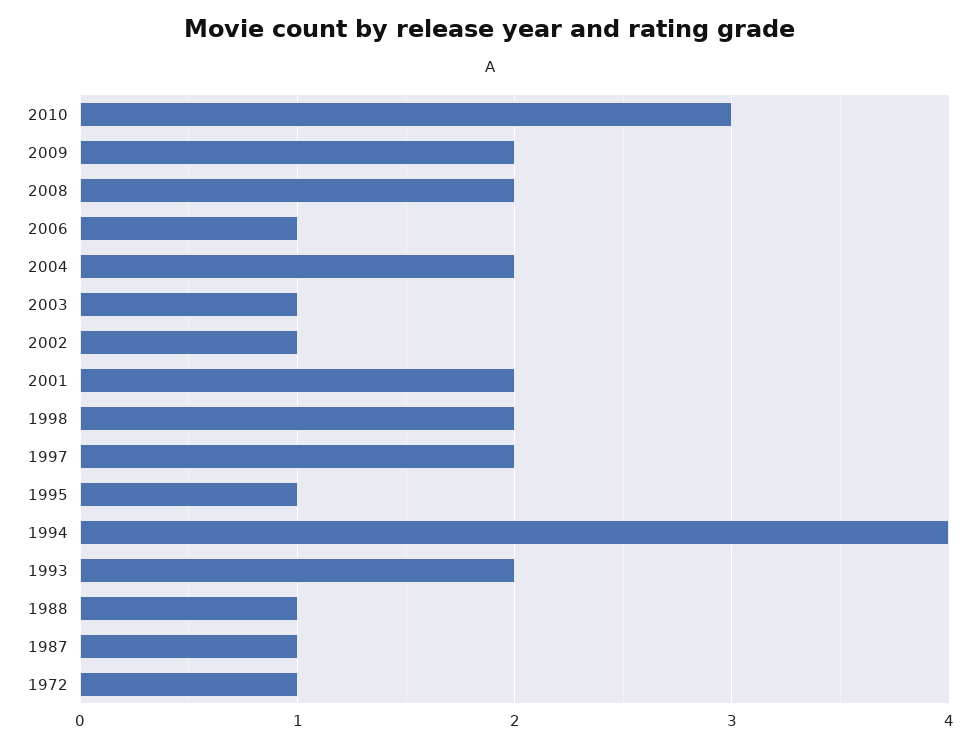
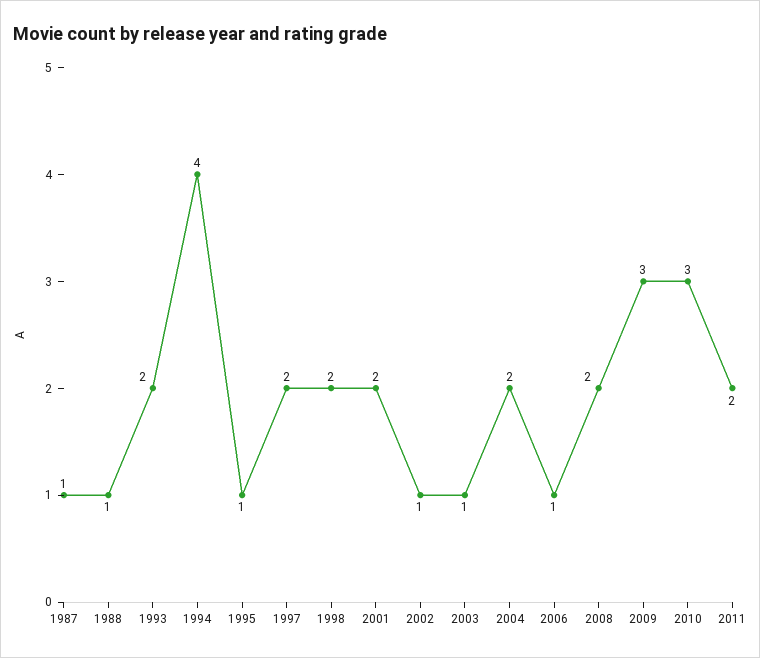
2009: 2 -> 3
1972: 1 -> none
2011: none -> 2

